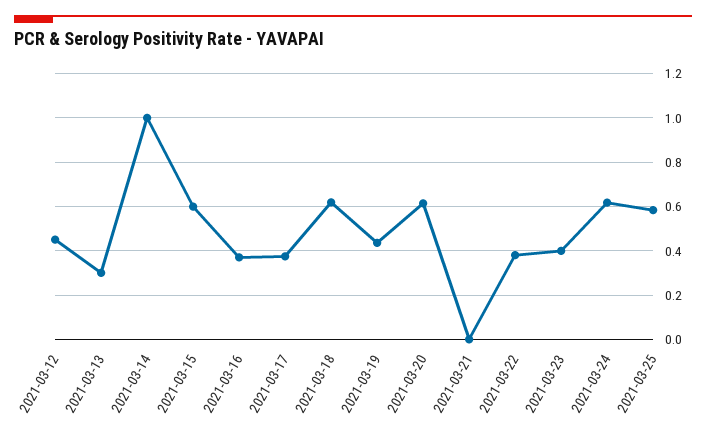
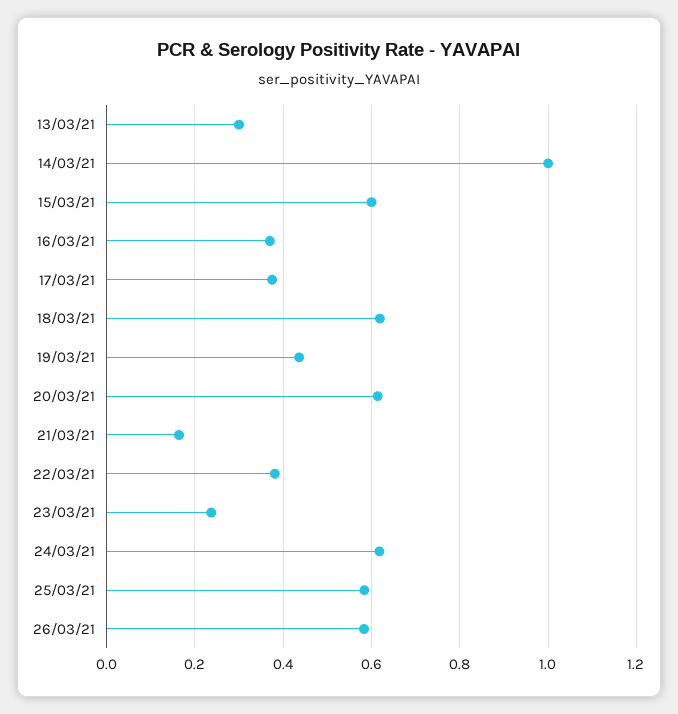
2021-03-12: 0.45 -> none
2021-03-21: 0 -> 0.16
2021-03-23: 0.4 -> 0.24
26/03/21: none -> 0.58

